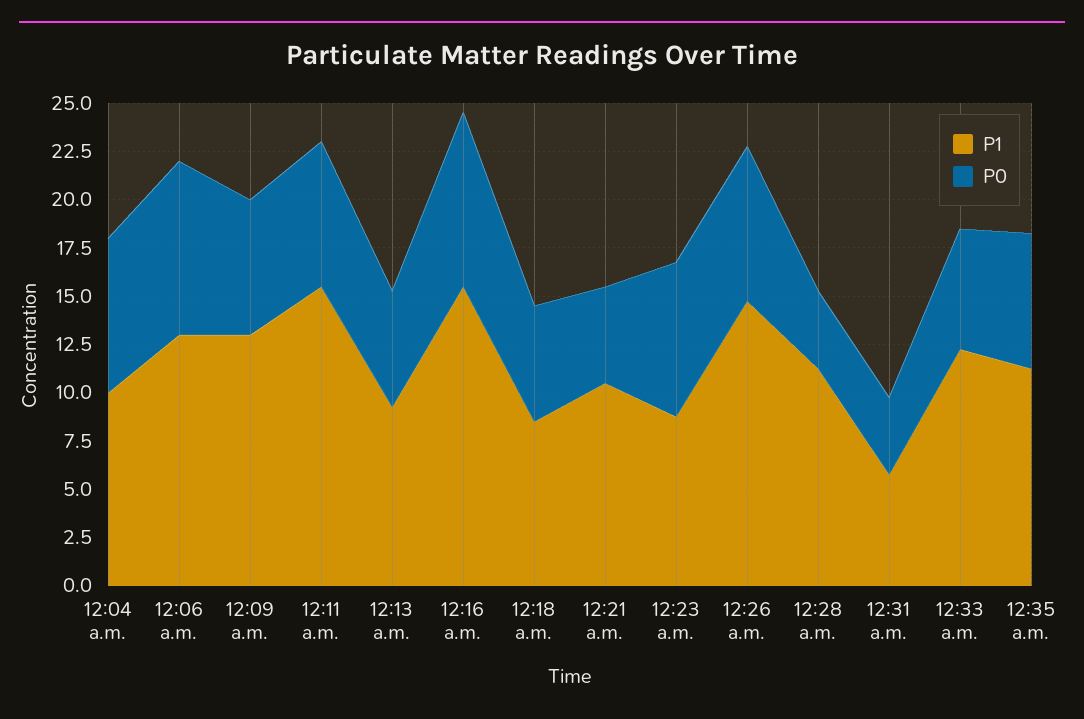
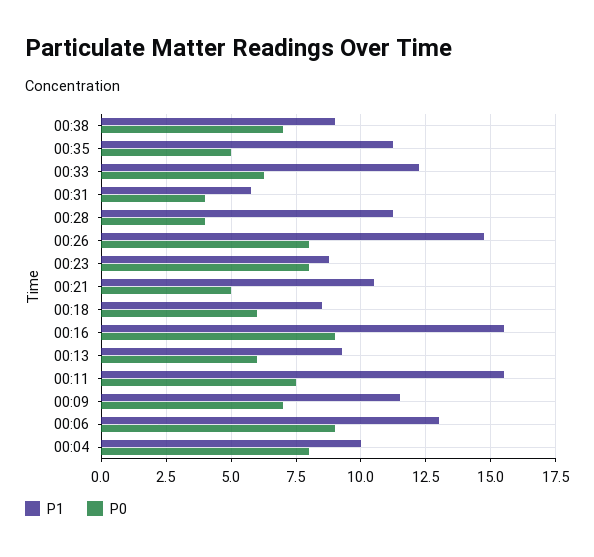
P1, 12:09 a.m.: 13 -> 11.5
P0, 12:35 a.m.: 7 -> 5
P1, 00:38: none -> 9
P0, 00:38: none -> 7

